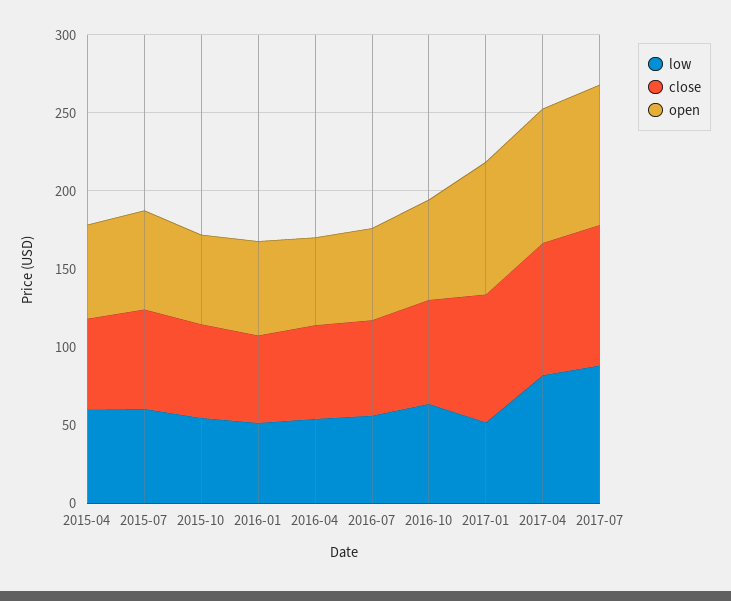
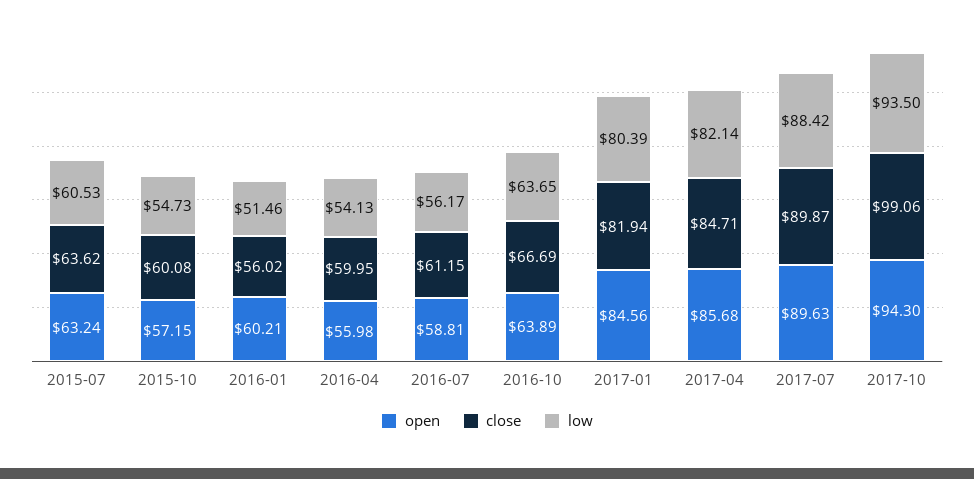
low, 2015-04: 60 -> none
close, 2015-04: 60 -> none
open, 2015-04: 60 -> none
low, 2017-01: 50 -> 80.39
open, 2017-10: none -> 94.3
close, 2017-10: none -> 99.06
low, 2017-10: none -> 93.5

